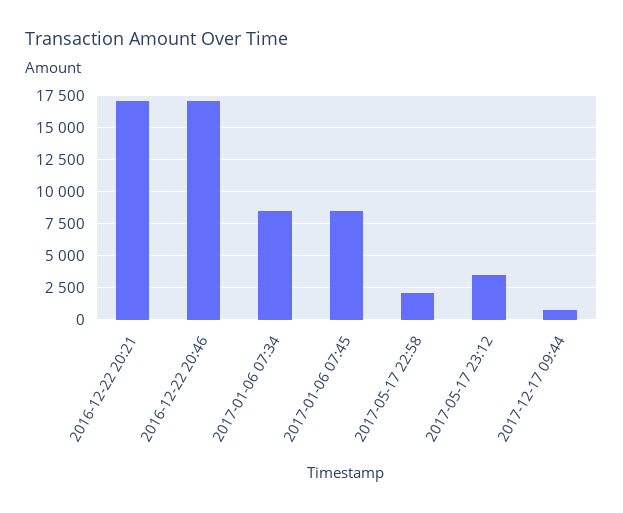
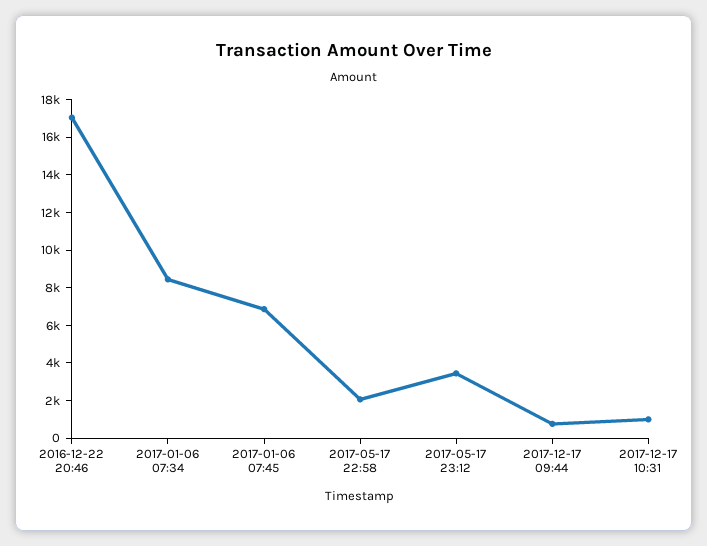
2016-12-22 20:21: 17000 -> none
2017-01-06 07:45: 8500 -> 7000
2017-12-17 10:31: none -> 1000

